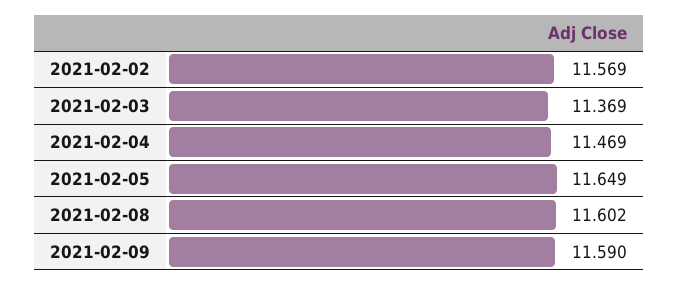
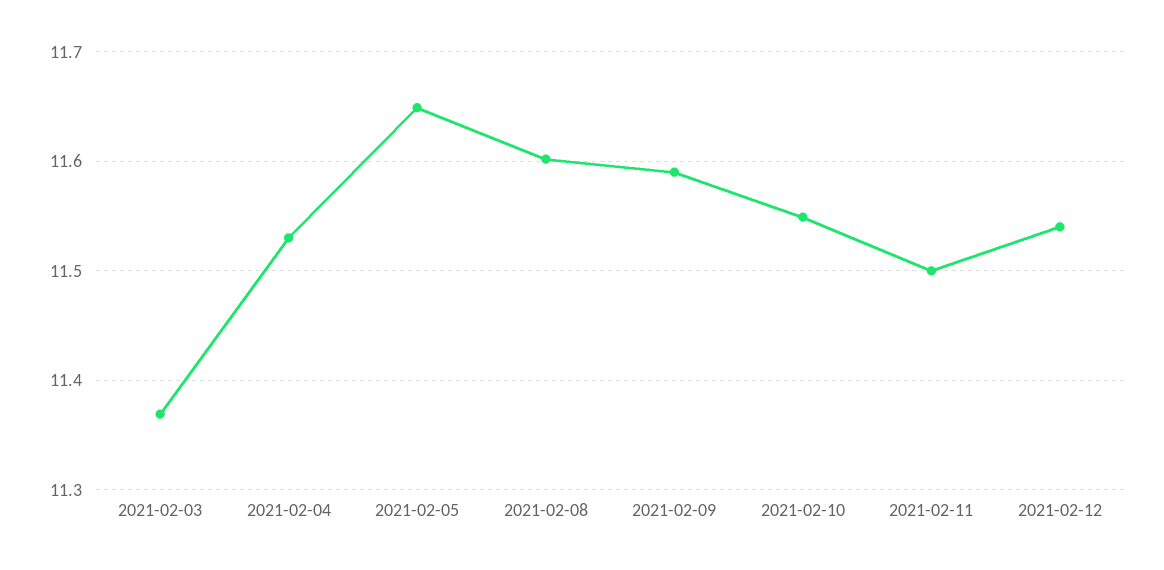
2021-02-02: 11.569 -> none
2021-02-04: 11.469 -> 11.53
2021-02-10: none -> 11.55
2021-02-11: none -> 11.5
2021-02-12: none -> 11.54

